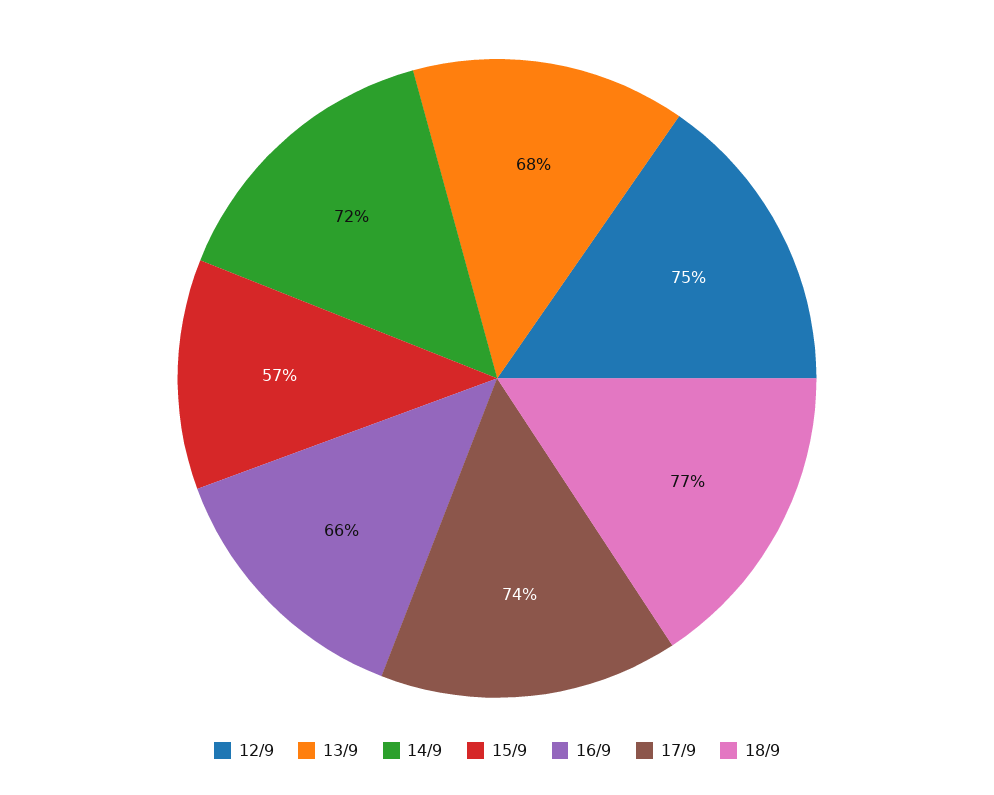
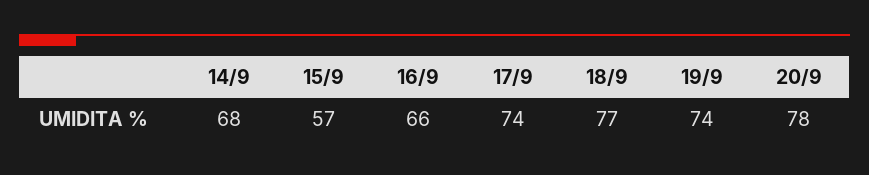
12/9: 75 -> none
13/9: 68 -> none
14/9: 72 -> 68
19/9: none -> 74
20/9: none -> 78

